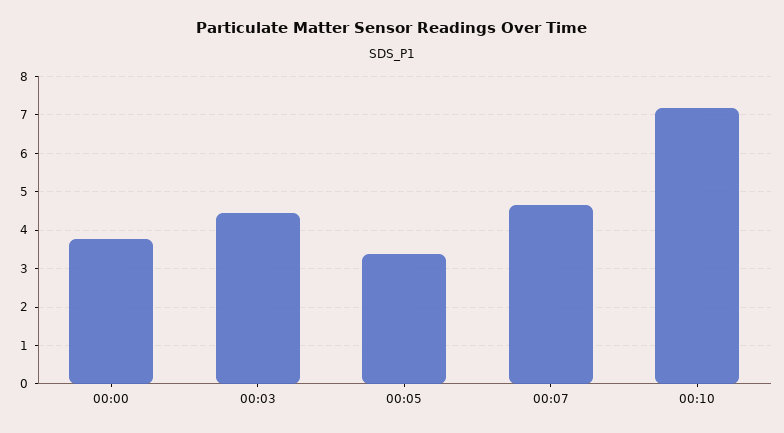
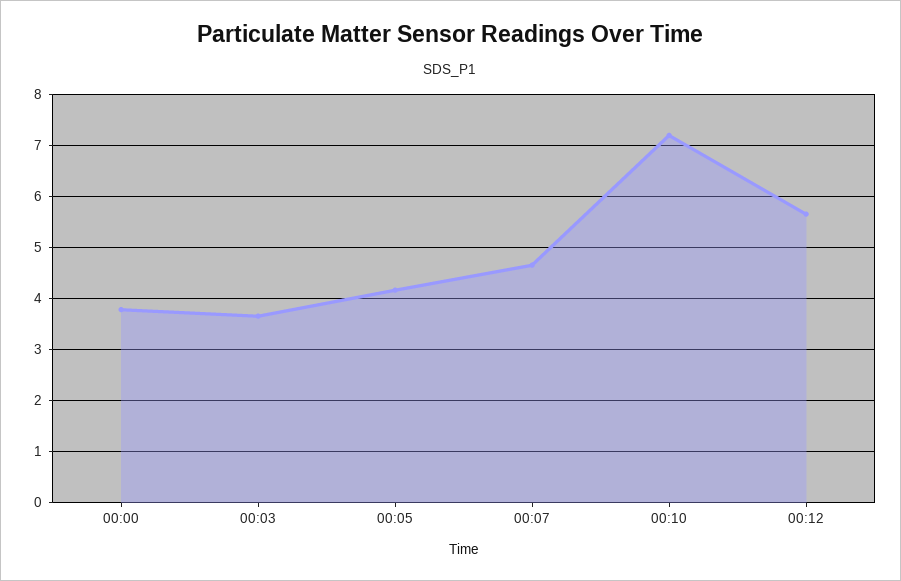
00:03: 4.4 -> 3.6
00:05: 3.4 -> 4.2
00:12: none -> 5.6

